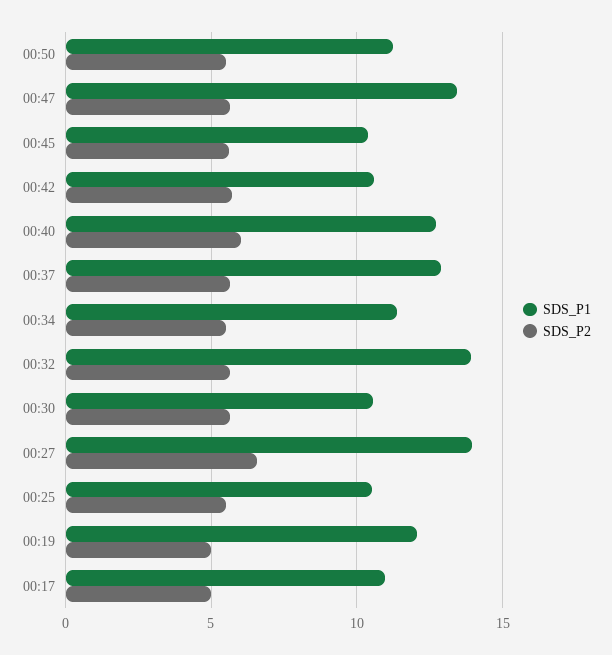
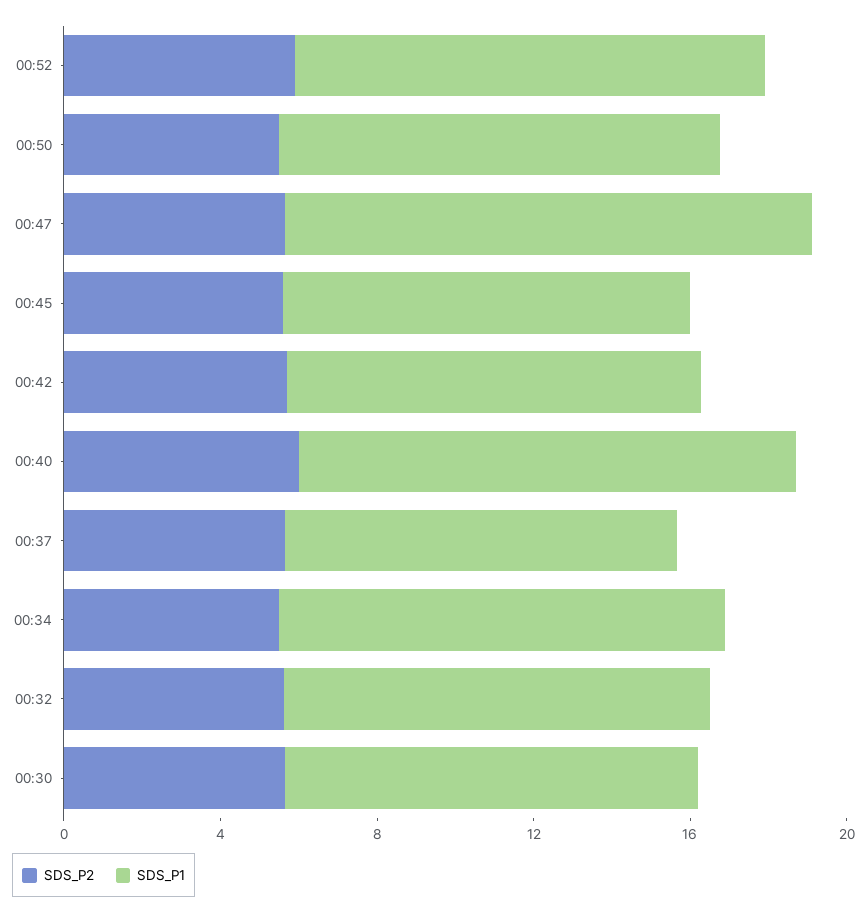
SDS_P1, 00:37: 13 -> 10
SDS_P1, 00:32: 14 -> 11
SDS_P1, 00:27: 14 -> none
SDS_P2, 00:27: 6.5 -> none
SDS_P1, 00:25: 10.5 -> none
SDS_P2, 00:25: 5.5 -> none
SDS_P1, 00:19: 12 -> none
SDS_P2, 00:19: 5 -> none
SDS_P1, 00:17: 11 -> none
SDS_P2, 00:17: 5 -> none
SDS_P2, 00:52: none -> 6
SDS_P1, 00:52: none -> 12

